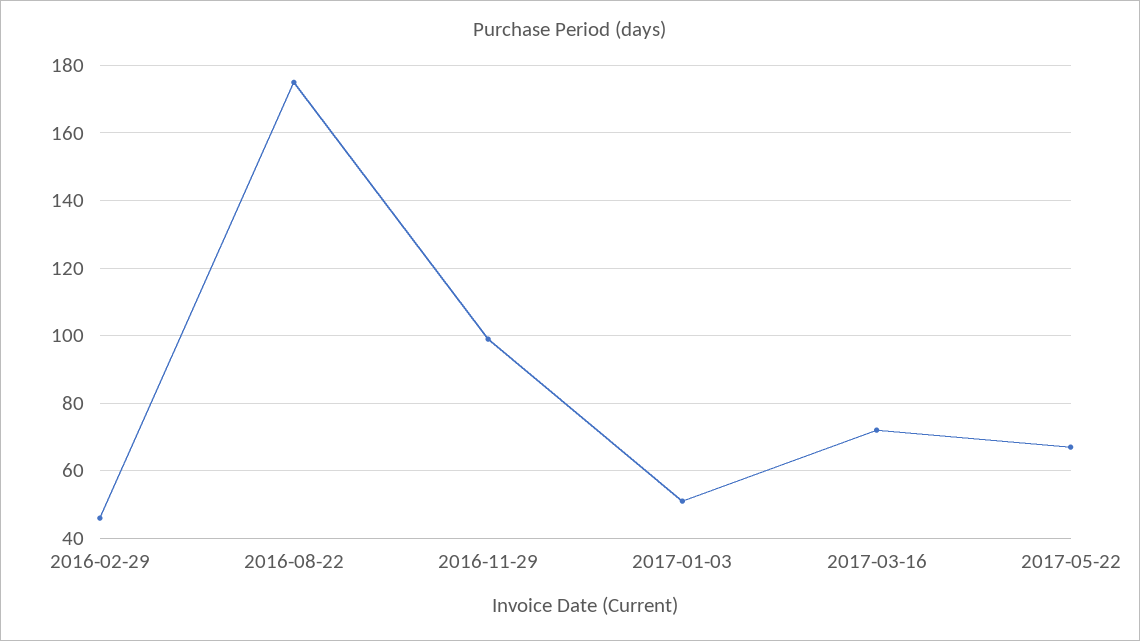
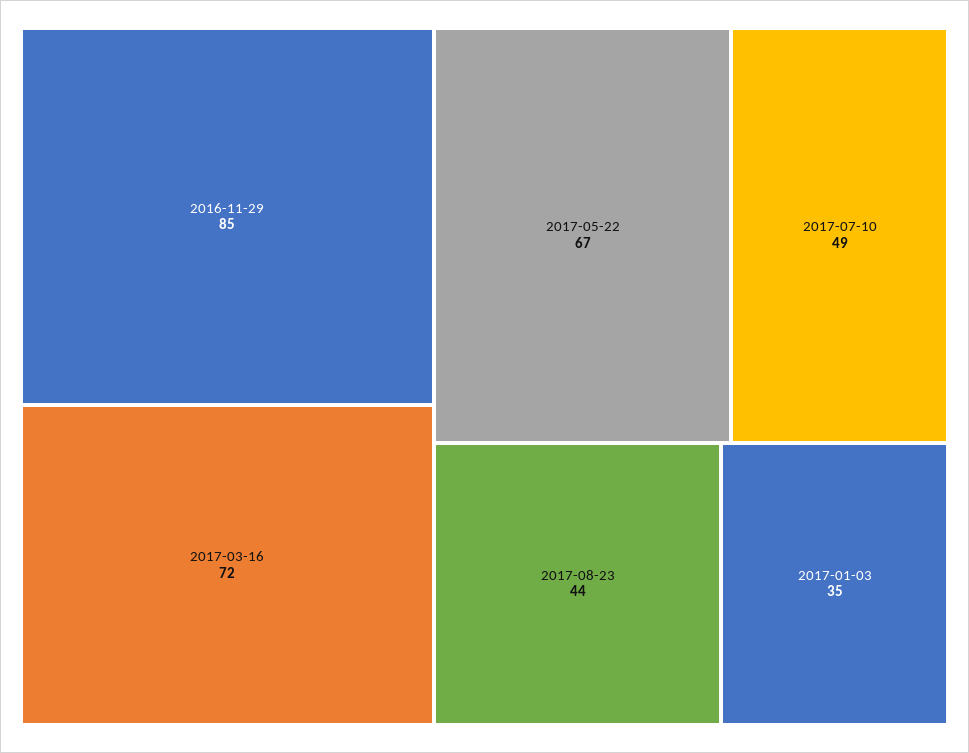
2016-02-29: 45 -> none
2016-08-22: 175 -> none
2016-11-29: 100 -> 85
2017-01-03: 50 -> 35
2017-07-10: none -> 49
2017-08-23: none -> 44

